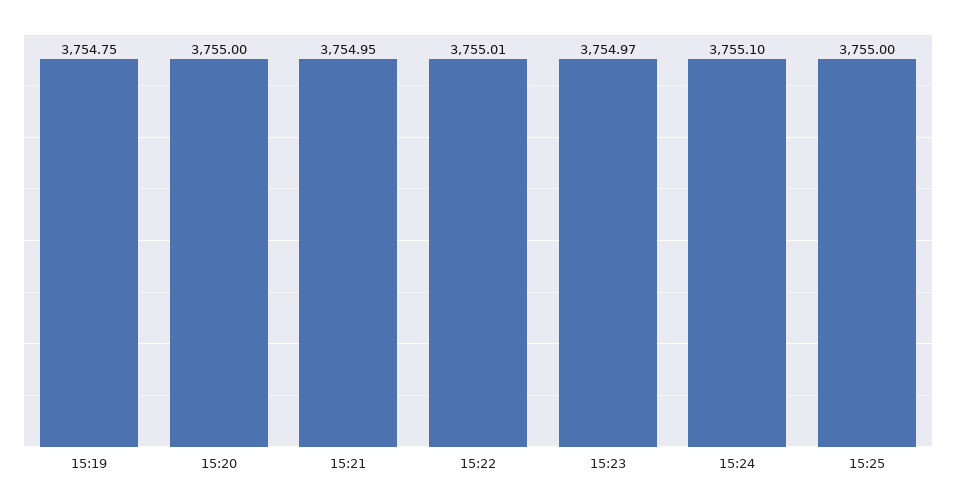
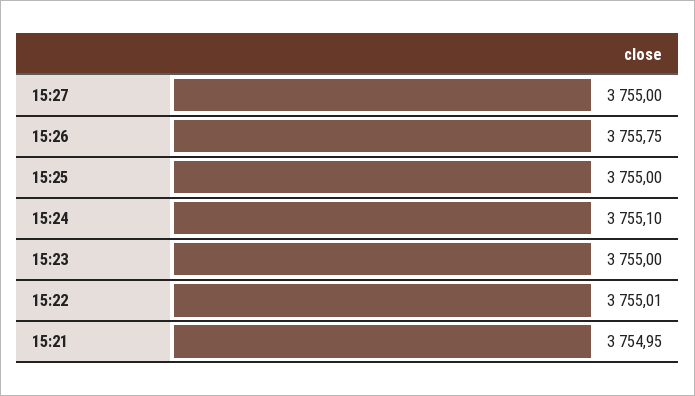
15:19: 3754.75 -> none
15:20: 3755 -> none
15:23: 3754.97 -> 3755
15:27: none -> 3755
15:26: none -> 3755.75

